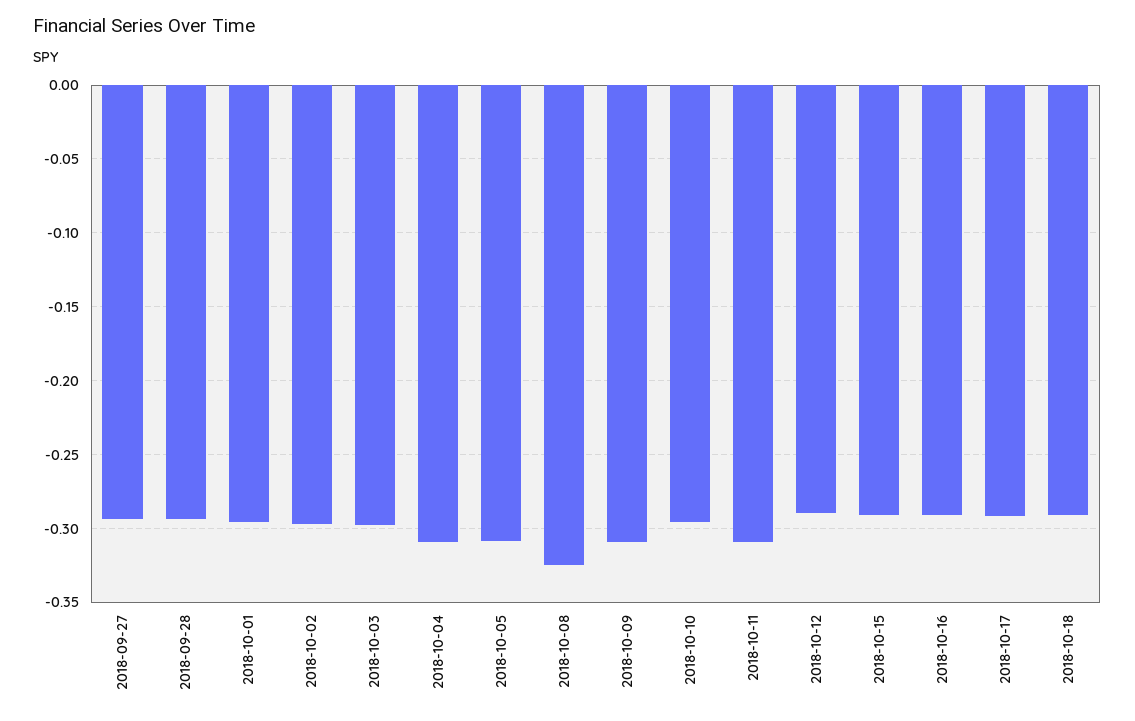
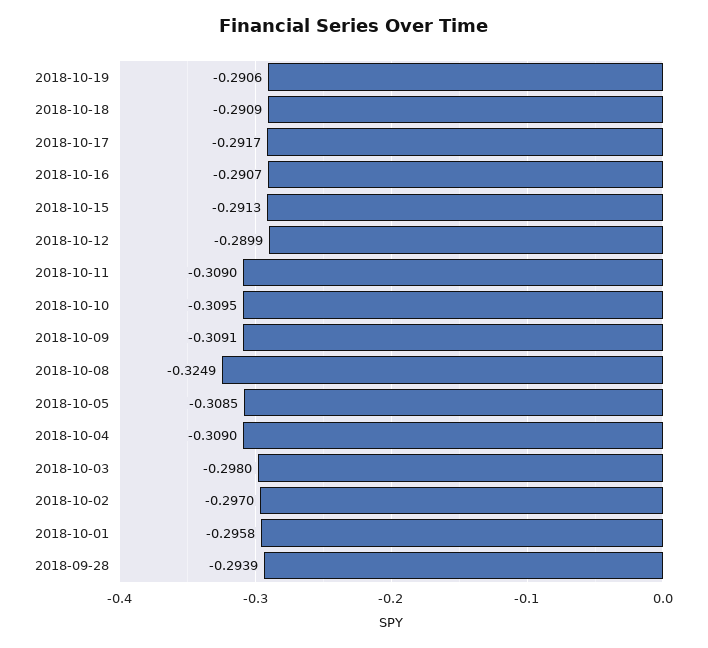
2018-09-27: -0.295 -> none
2018-10-10: -0.295 -> -0.3095
2018-10-19: none -> -0.2906

